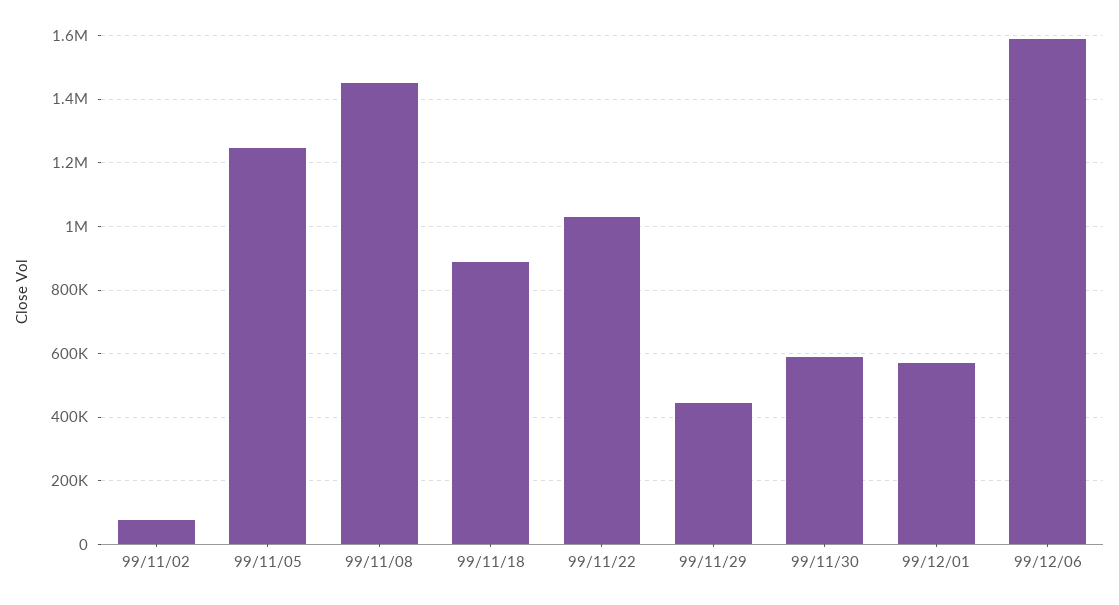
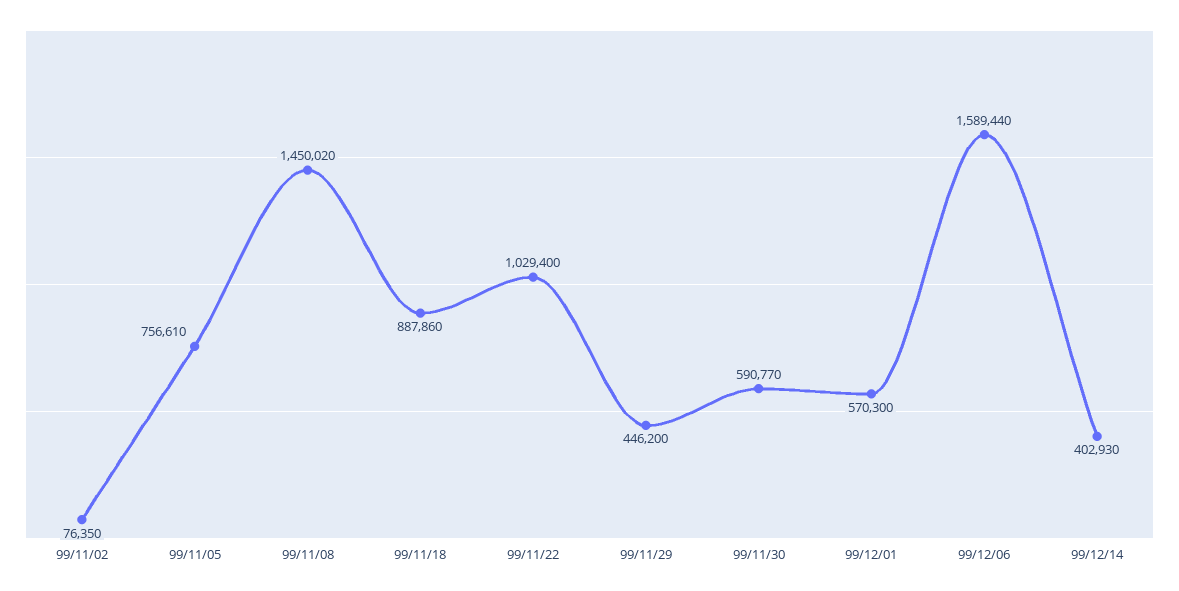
99/11/05: 1240000 -> 756610
99/12/14: none -> 402930

